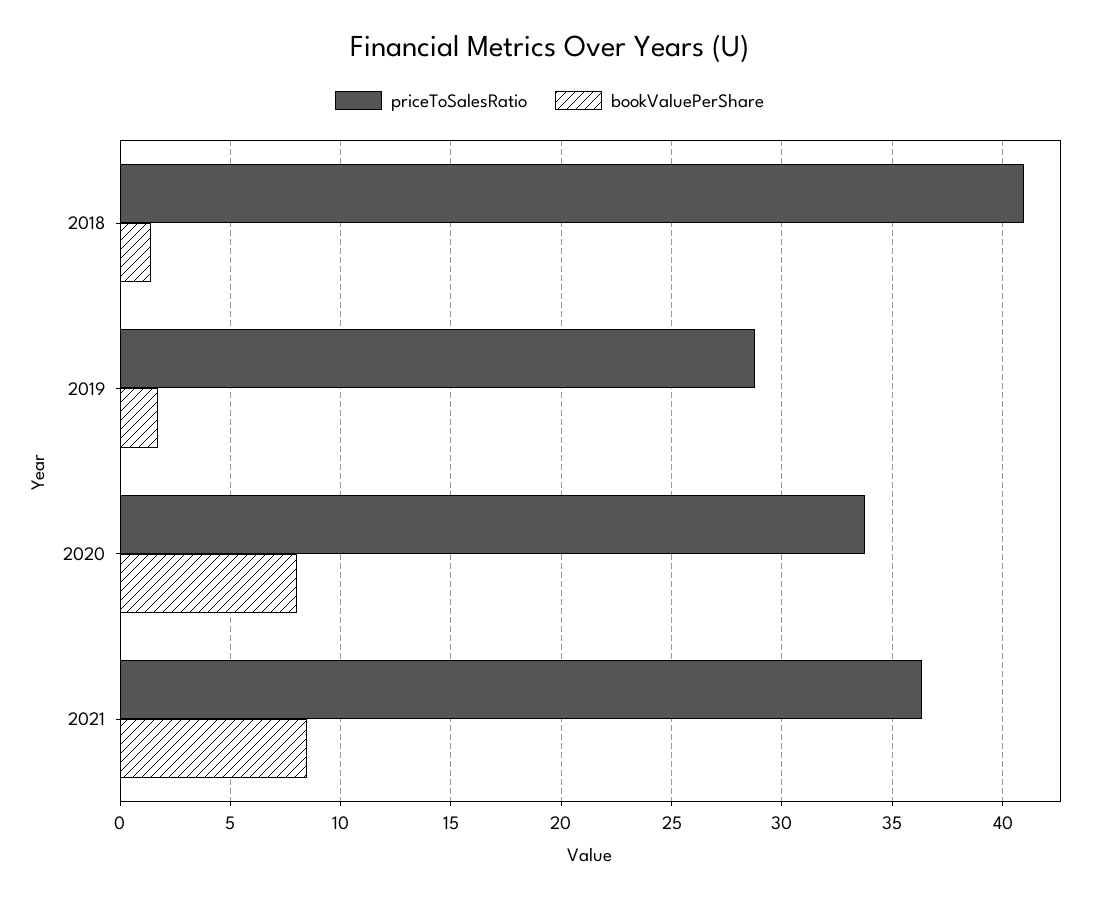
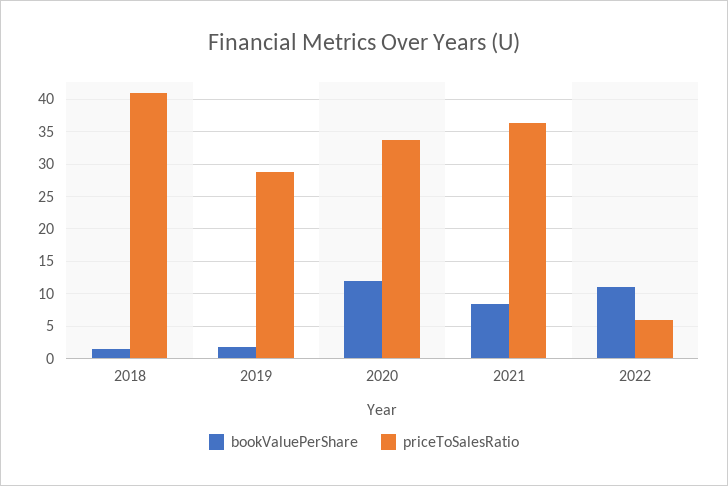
bookValuePerShare, 2020: 8 -> 12
bookValuePerShare, 2022: none -> 11
priceToSalesRatio, 2022: none -> 6

